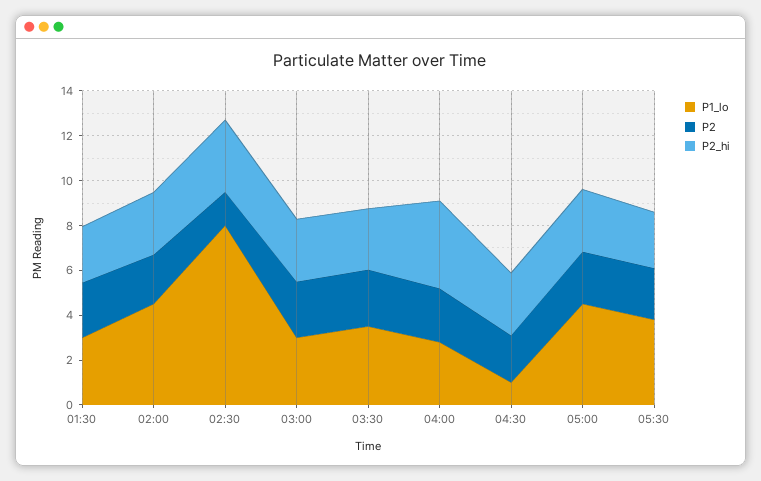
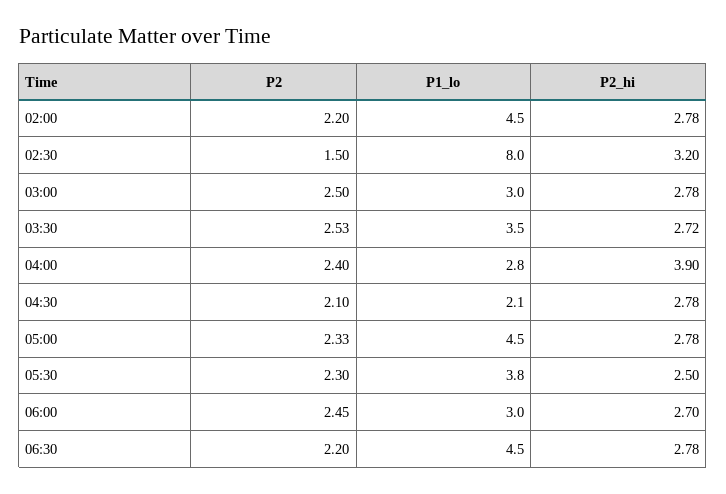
P1_lo, 01:30: 3 -> none
P2, 01:30: 2.5 -> none
P2_hi, 01:30: 2.5 -> none
P1_lo, 04:30: 1 -> 2.1
P2, 06:00: none -> 2.45
P1_lo, 06:00: none -> 3
P2_hi, 06:00: none -> 2.7
P2, 06:30: none -> 2.2
P1_lo, 06:30: none -> 4.5
P2_hi, 06:30: none -> 2.78

